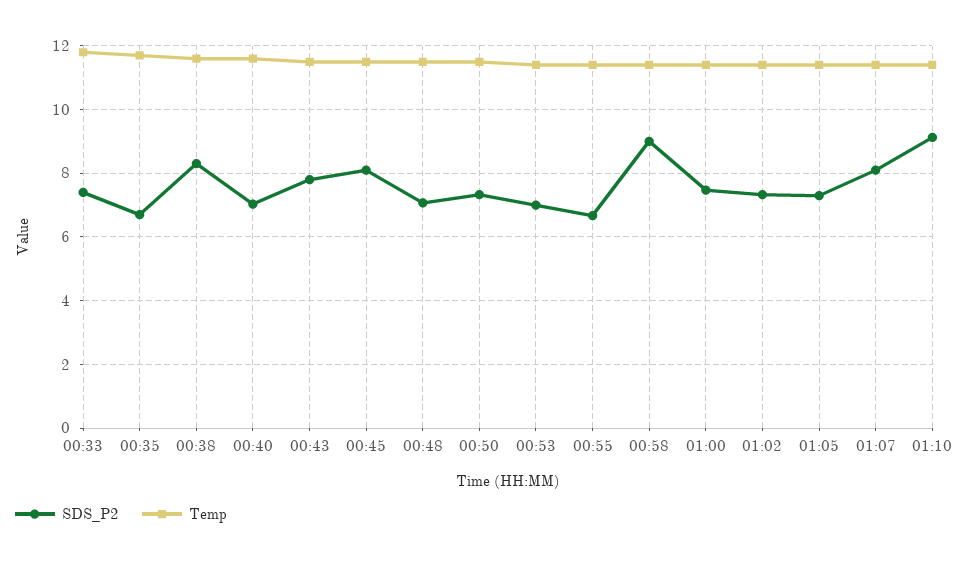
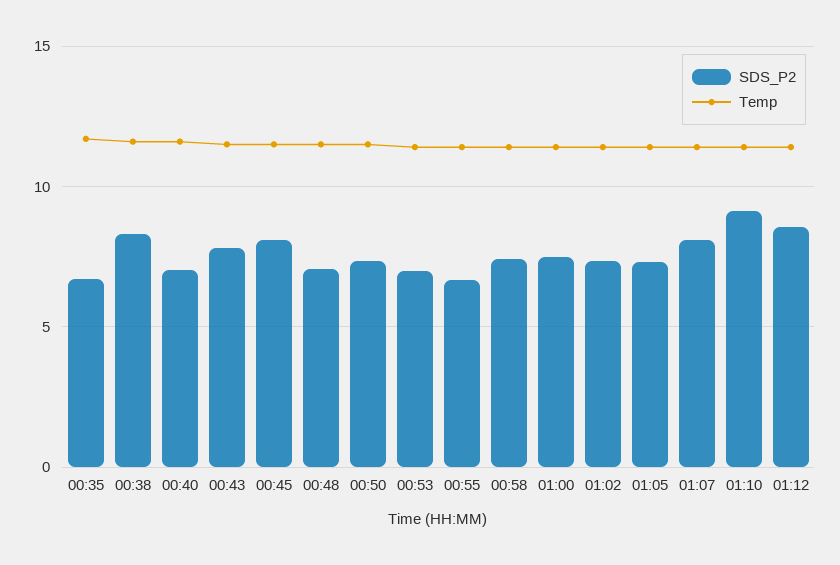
SDS_P2, 00:33: 7.4 -> none
Temp, 00:33: 11.8 -> none
SDS_P2, 00:58: 9 -> 7.5
SDS_P2, 01:12: none -> 8.5
Temp, 01:12: none -> 11.5

